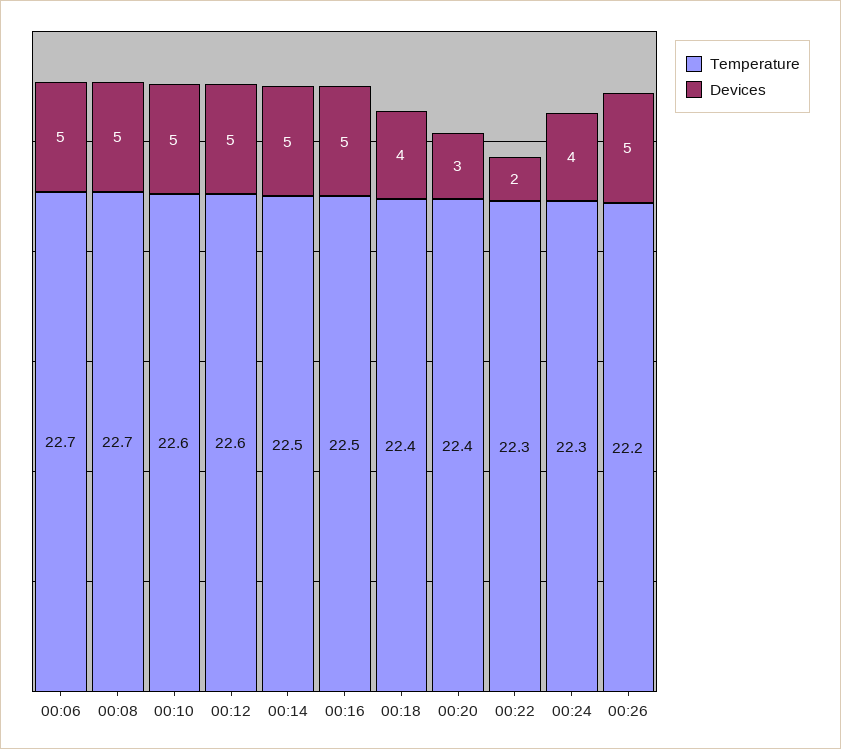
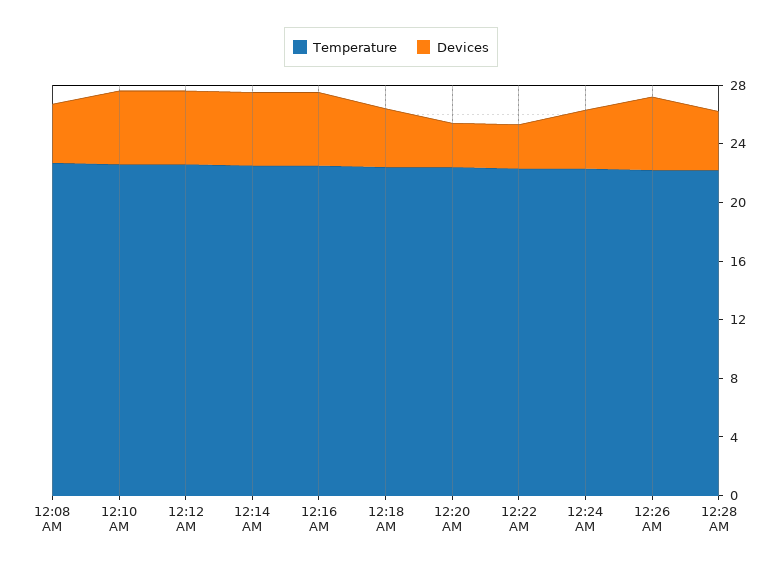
Temperature, 00:06: 22.7 -> none
Devices, 00:06: 5 -> none
Devices, 00:08: 5 -> 4
Devices, 00:22: 2 -> 3
Temperature, 12:28 AM: none -> 22
Devices, 12:28 AM: none -> 4

